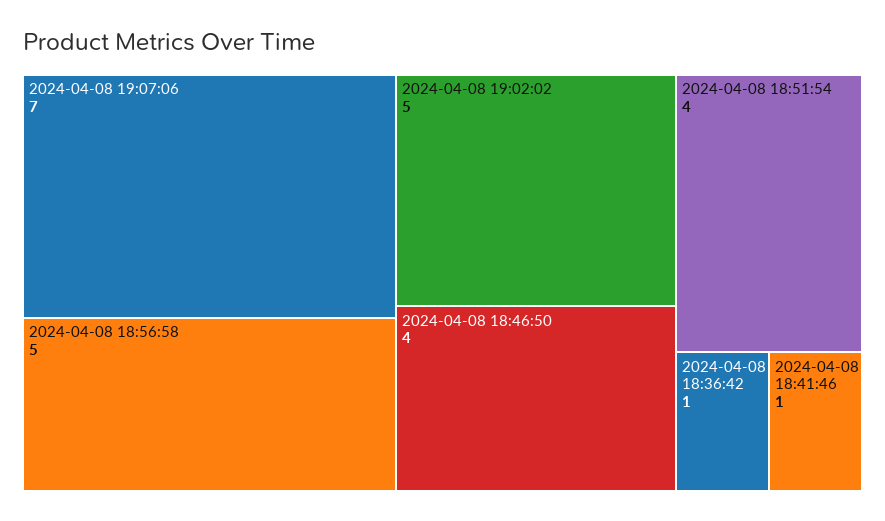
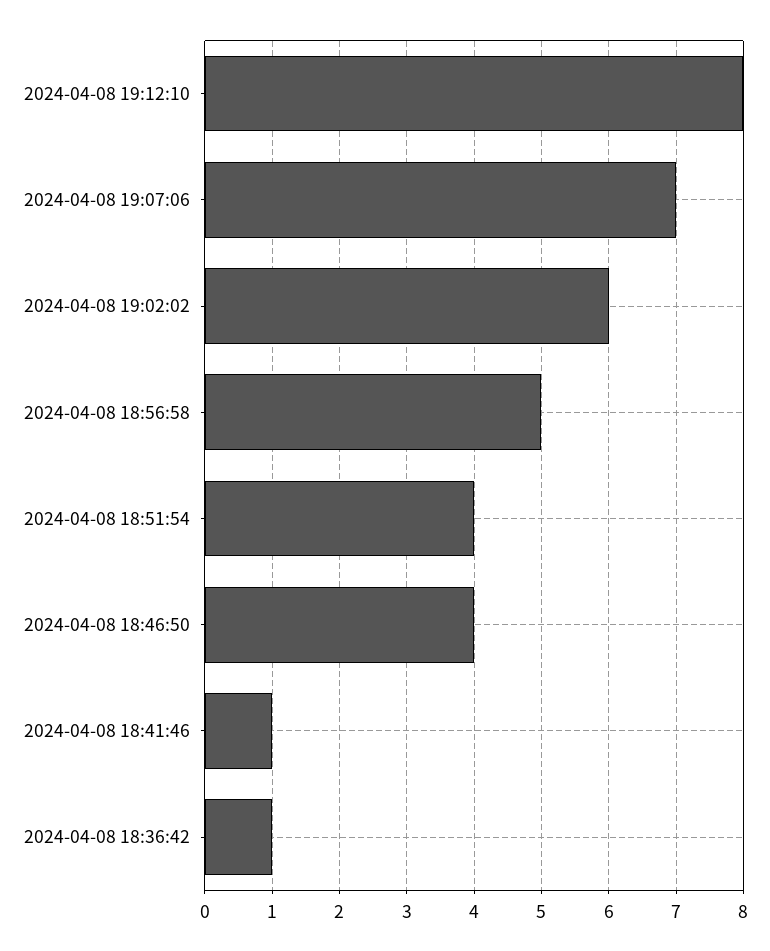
2024-04-08 19:02:02: 5 -> 6
2024-04-08 19:12:10: none -> 8

